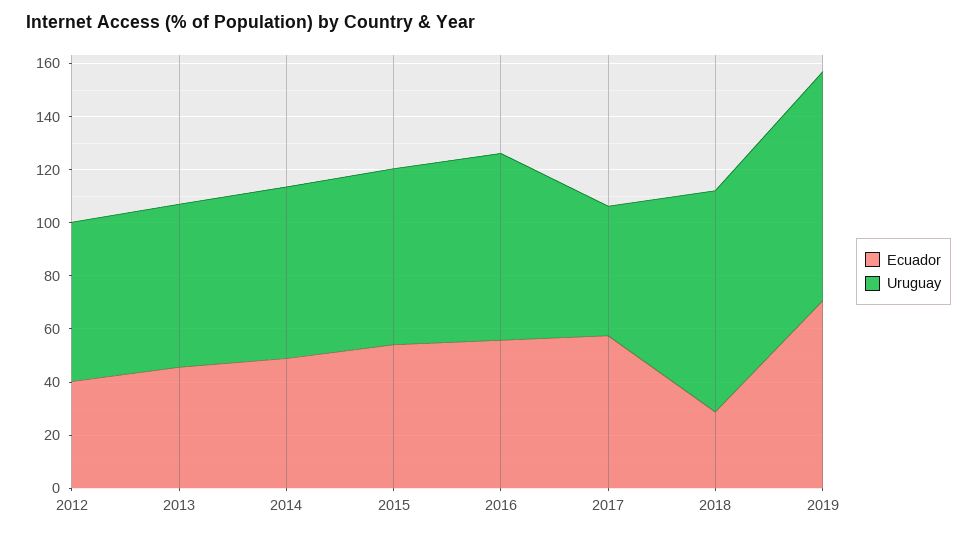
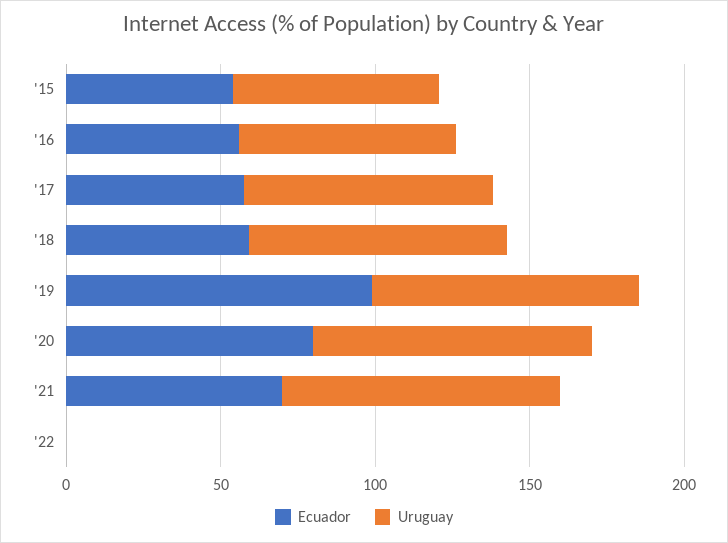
Ecuador, 2012: 40 -> none
Uruguay, 2012: 60 -> none
Ecuador, 2013: 45 -> none
Uruguay, 2013: 60 -> none
Ecuador, 2014: 50 -> none
Uruguay, 2014: 65 -> none
Uruguay, 2017: 50 -> 80
Ecuador, 2018: 30 -> 60
Ecuador, 2019: 70 -> 100
Ecuador, '20: none -> 80
Uruguay, '20: none -> 90
Ecuador, '21: none -> 70
Uruguay, '21: none -> 90
Ecuador, '22: none -> 0
Uruguay, '22: none -> 0

